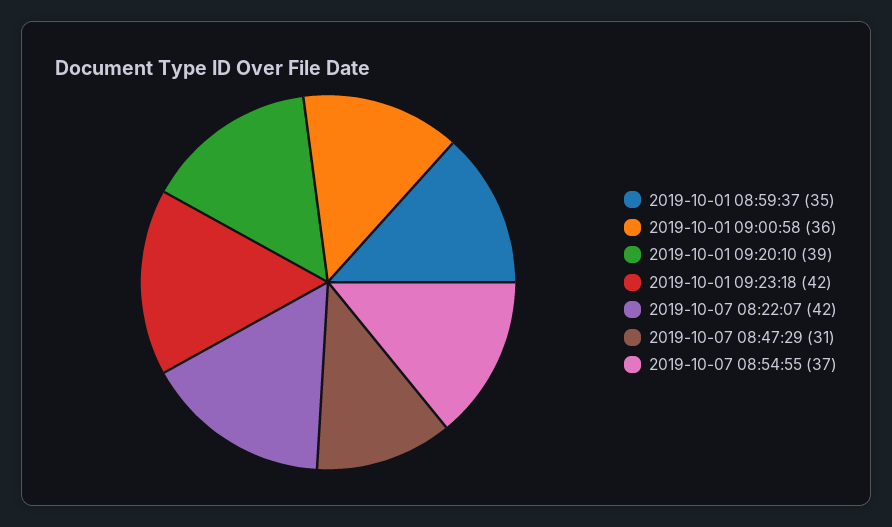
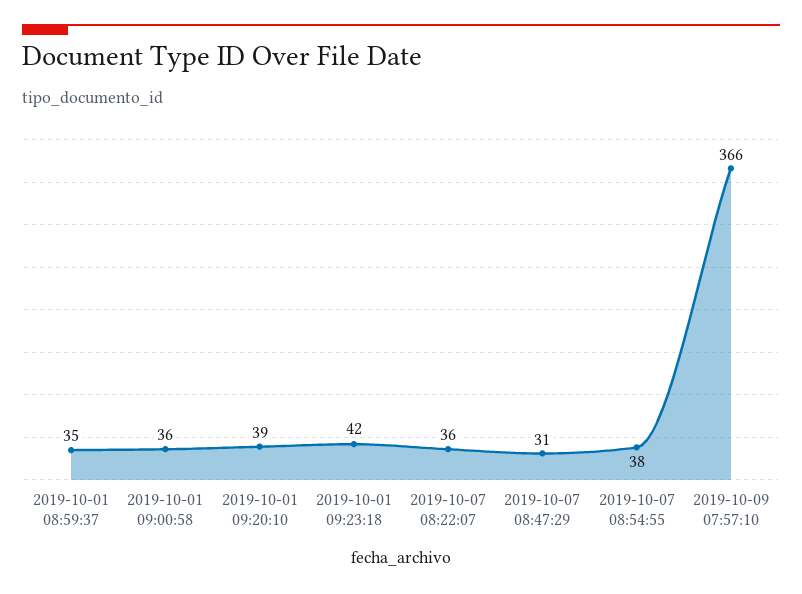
2019-10-07 08:22:07: 42 -> 36
2019-10-07 08:54:55: 37 -> 38
2019-10-09 07:57:10: none -> 366

